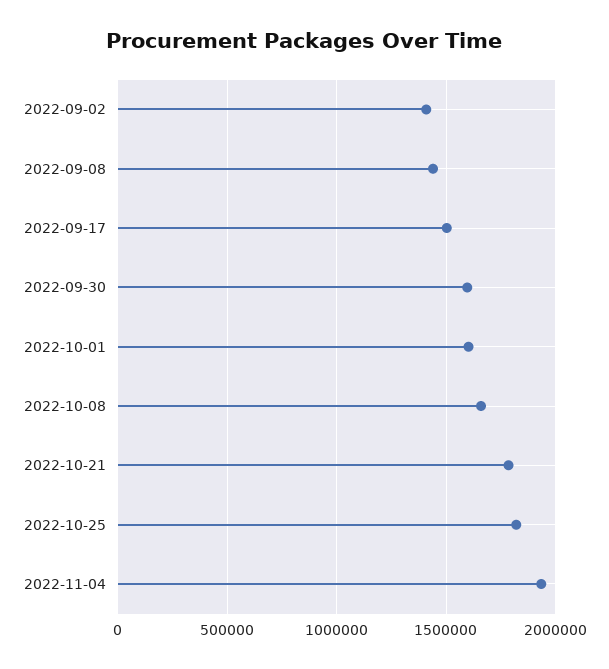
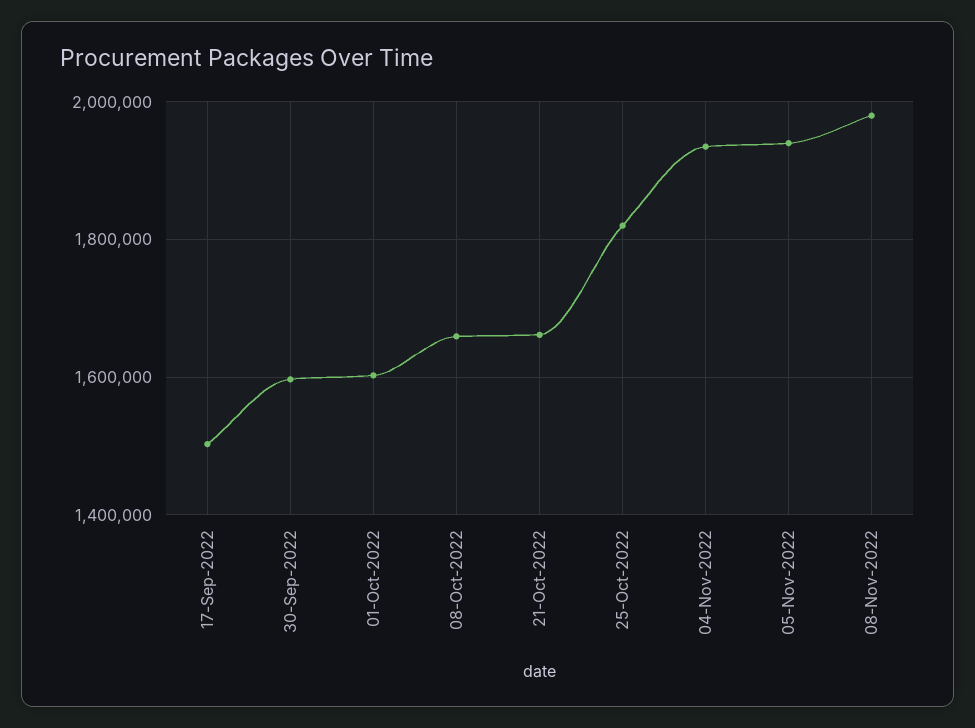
2022-09-02: 1400000 -> none
2022-09-08: 1450000 -> none
2022-10-21: 1800000 -> 1660000
05-Nov-2022: none -> 1940000
08-Nov-2022: none -> 1980000

